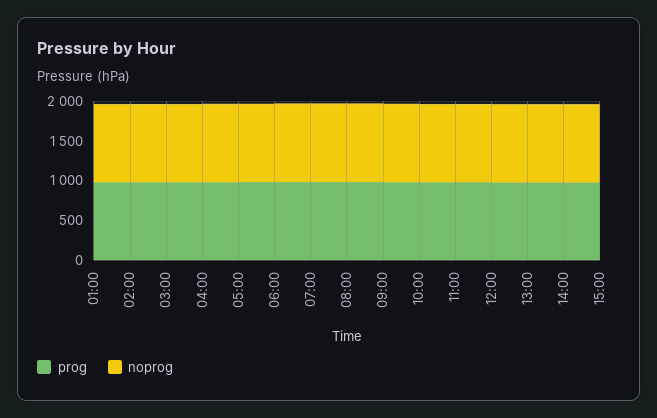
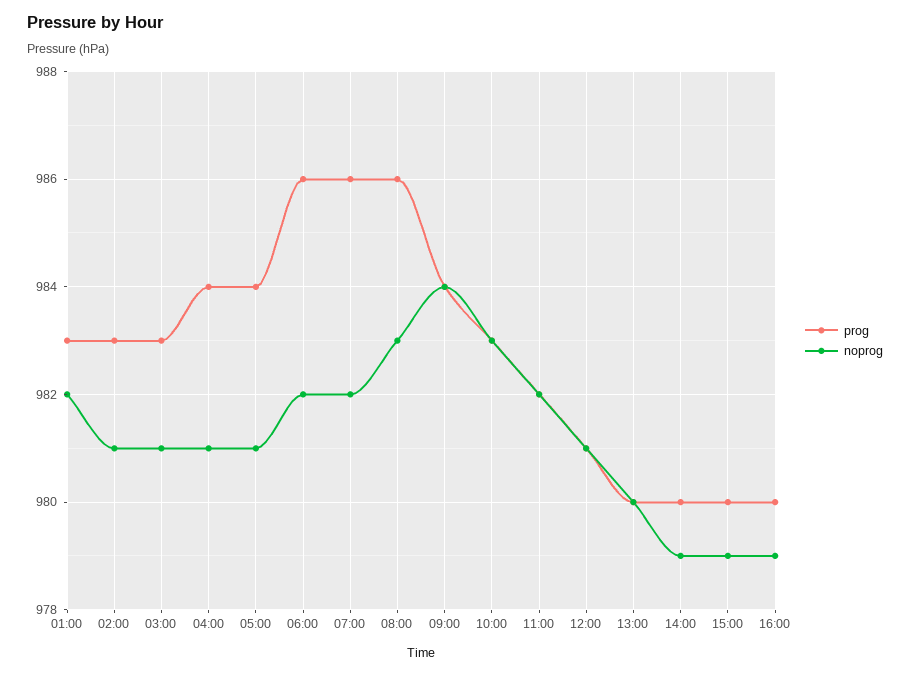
prog, 16:00: none -> 980
noprog, 16:00: none -> 979

